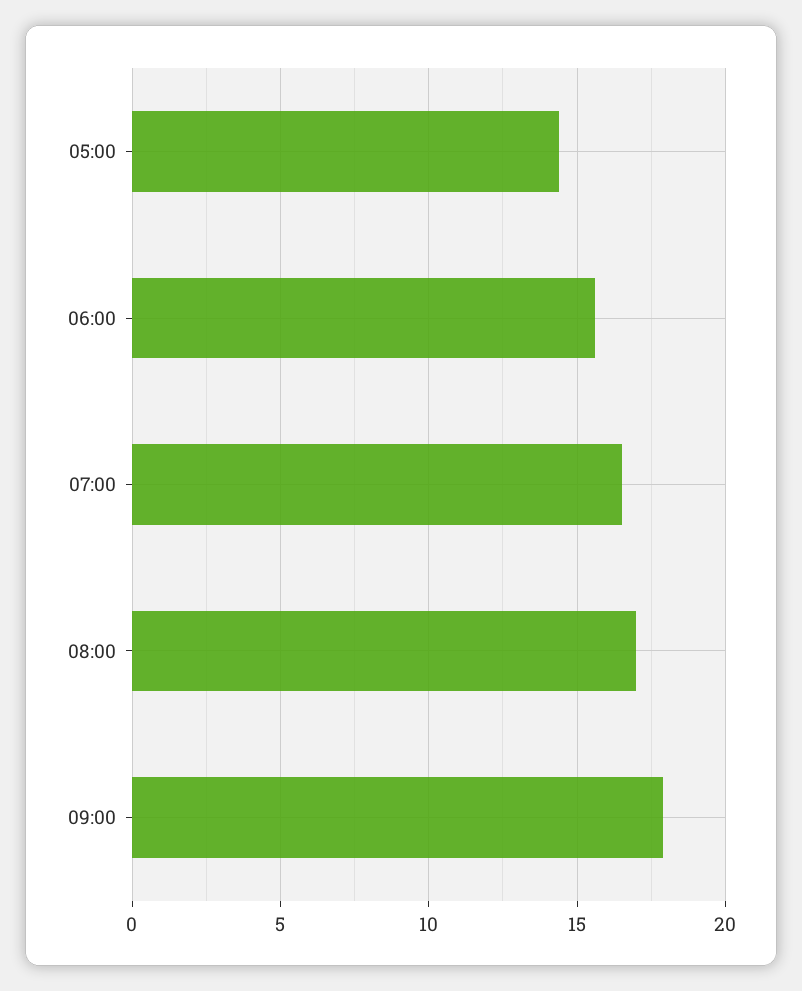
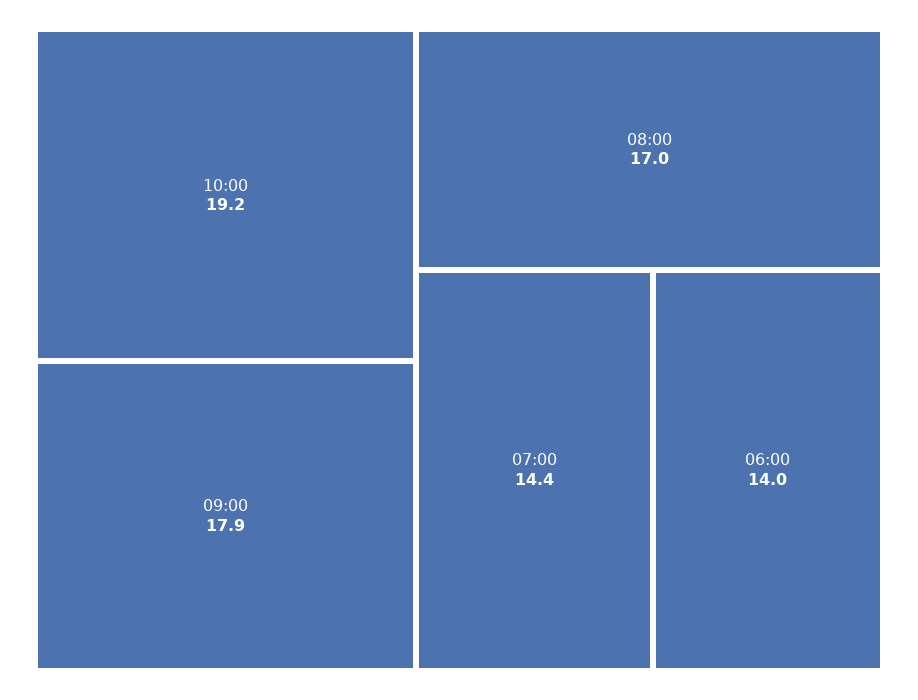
05:00: 14.5 -> none
06:00: 15.5 -> 14
07:00: 16.5 -> 14.4
10:00: none -> 19.2

